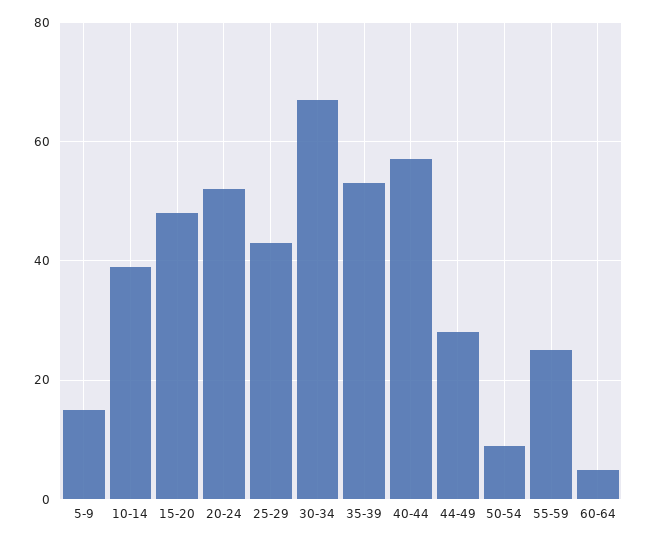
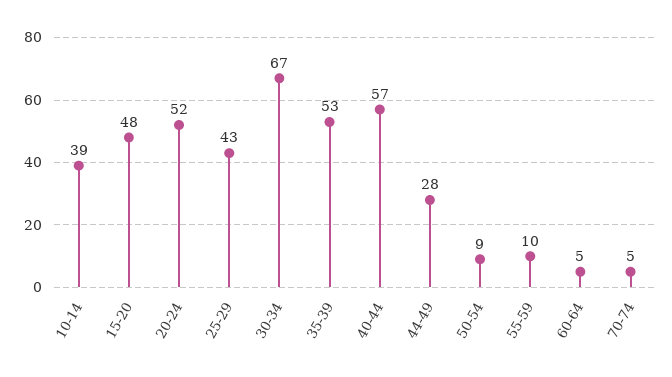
5-9: 15 -> none
55-59: 25 -> 10
70-74: none -> 5

